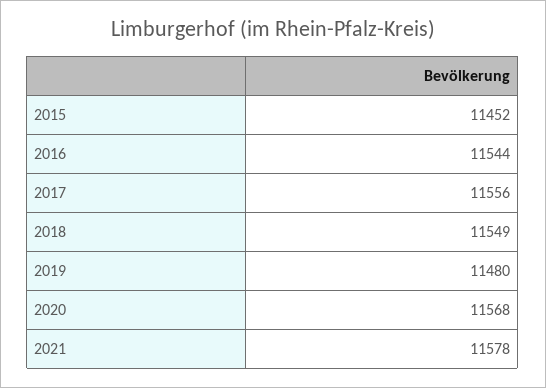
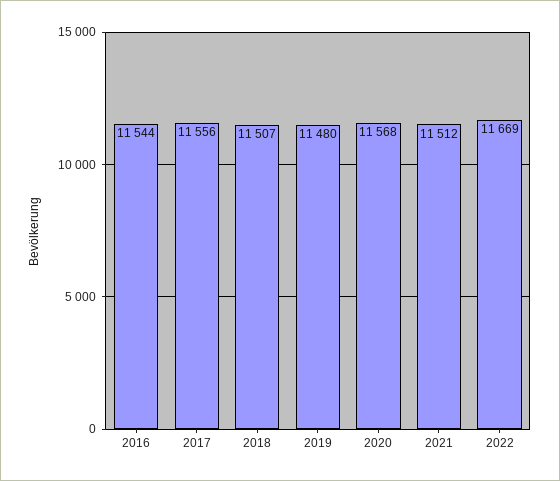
2015: 11452 -> none
2018: 11549 -> 11507
2021: 11578 -> 11512
2022: none -> 11669

